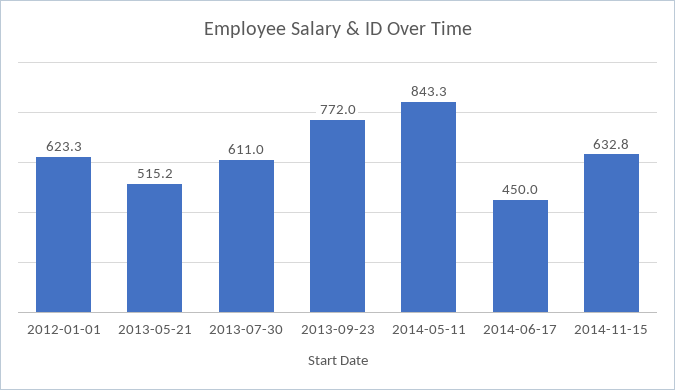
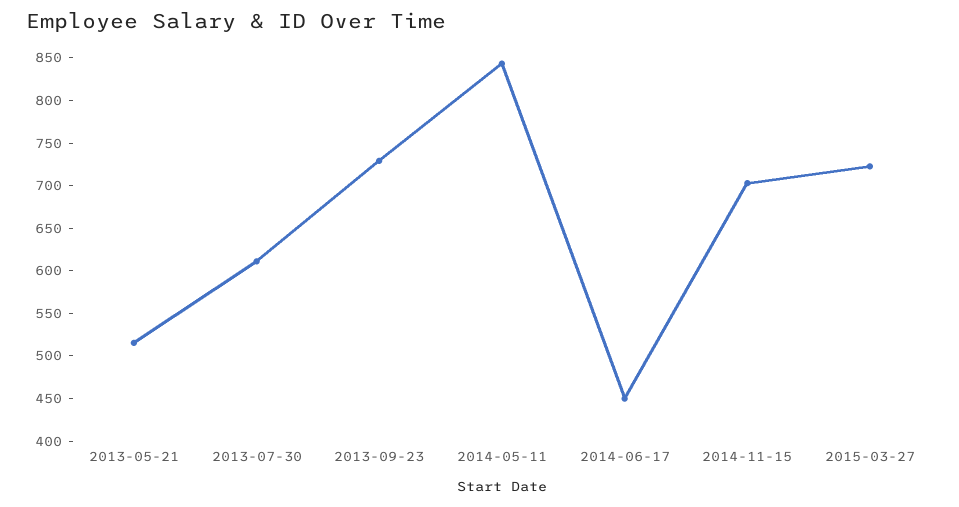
2012-01-01: 623.3 -> none
2013-09-23: 772 -> 730
2014-11-15: 632.8 -> 700
2015-03-27: none -> 720

